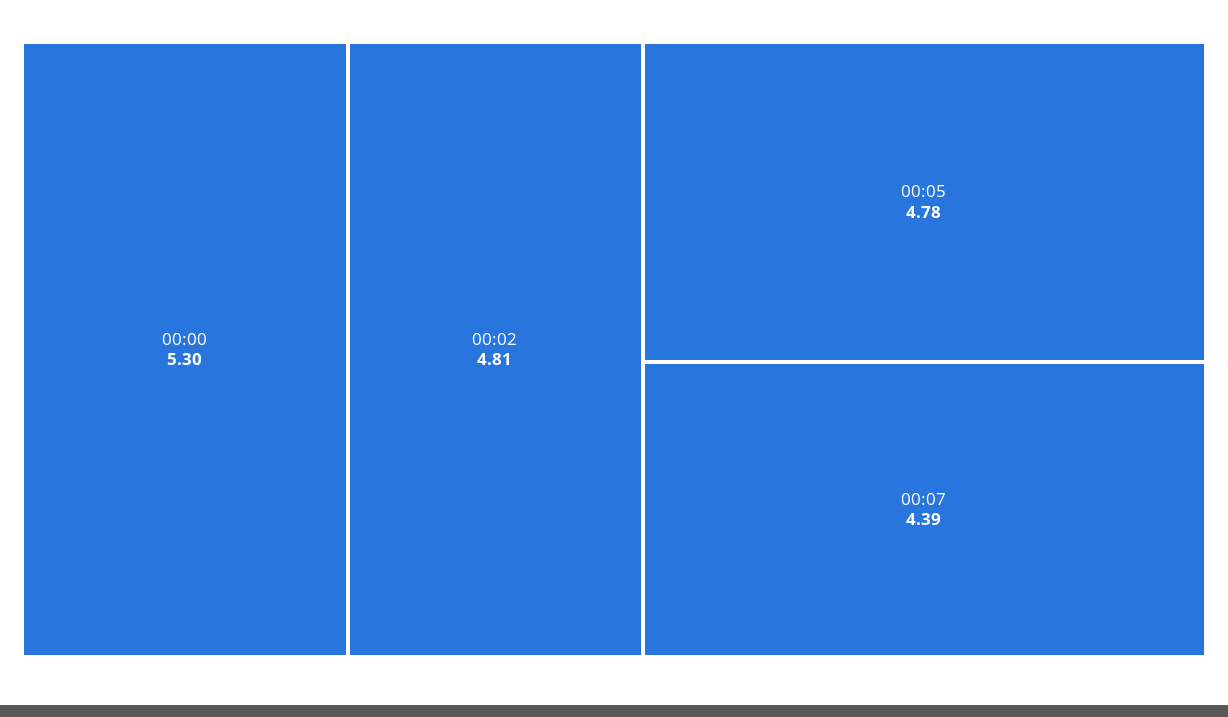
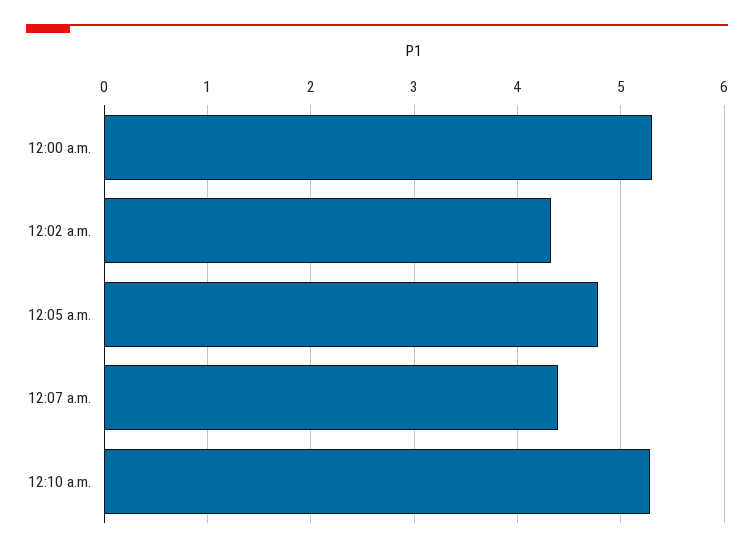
00:02: 4.81 -> 4.3
12:10 a.m.: none -> 5.3

